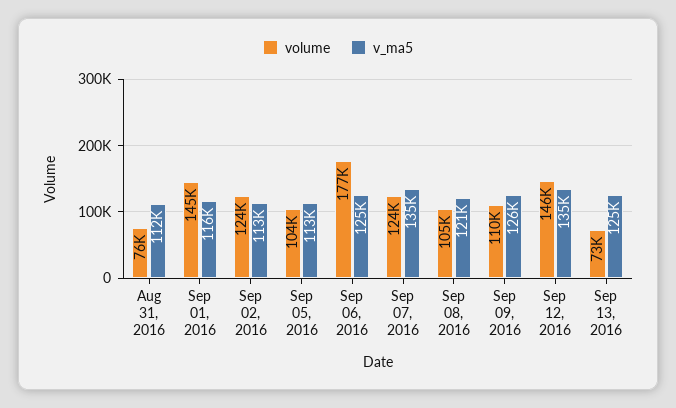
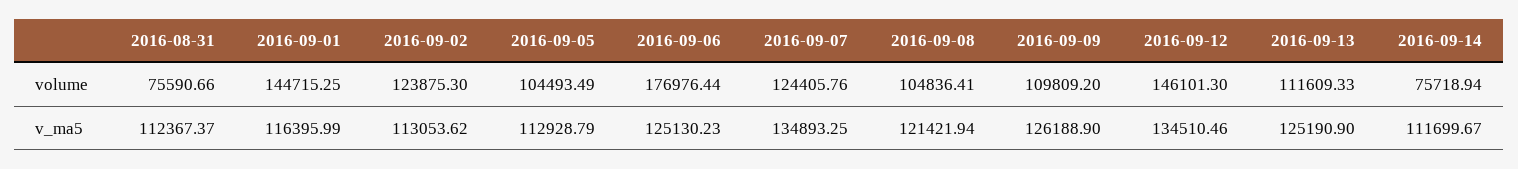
volume, Sep 13, 2016: 73000 -> 111609.33
volume, 2016-09-14: none -> 75718.94
v_ma5, 2016-09-14: none -> 111699.67

